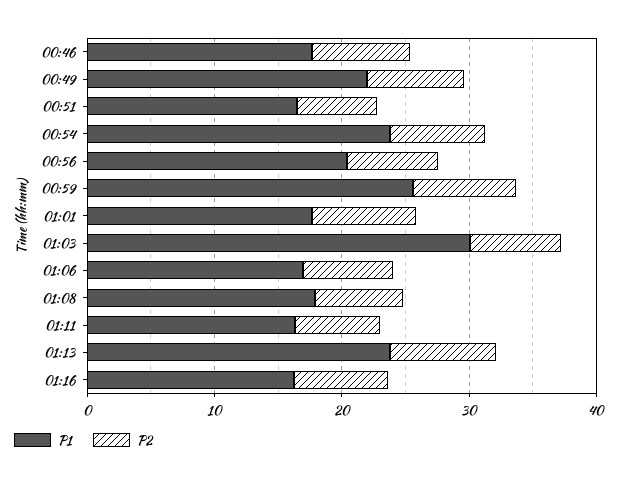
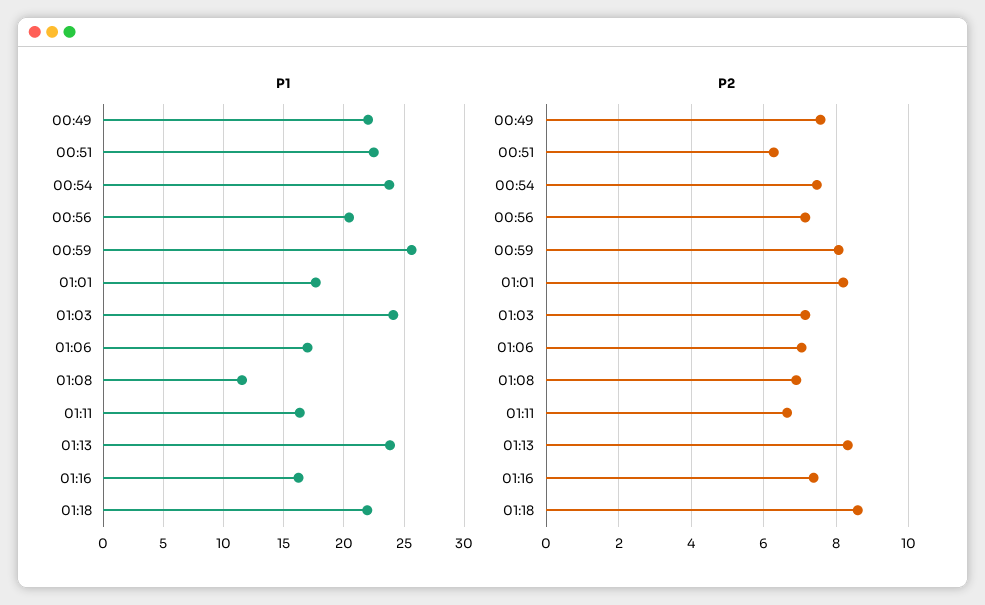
P1, 00:46: 18 -> none
P2, 00:46: 8 -> none
P1, 00:51: 16 -> 22.5
P1, 01:03: 30 -> 24
P1, 01:08: 18 -> 11.5
P1, 01:18: none -> 22
P2, 01:18: none -> 8.6

